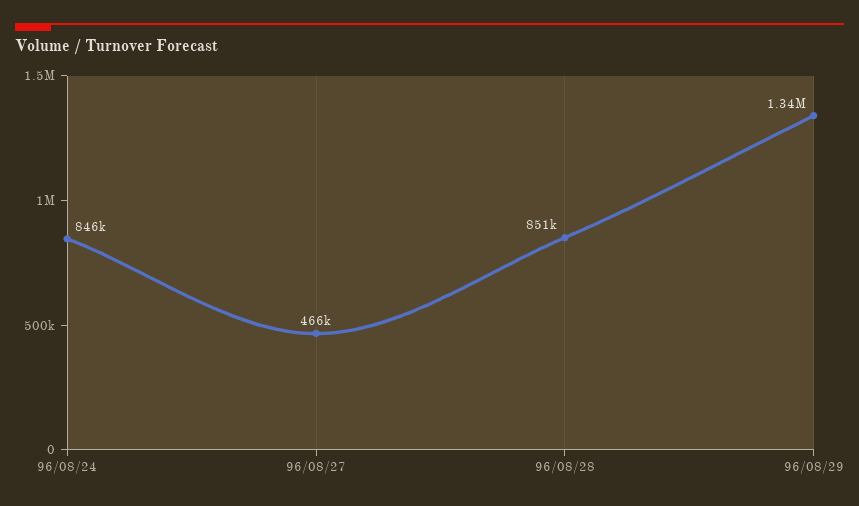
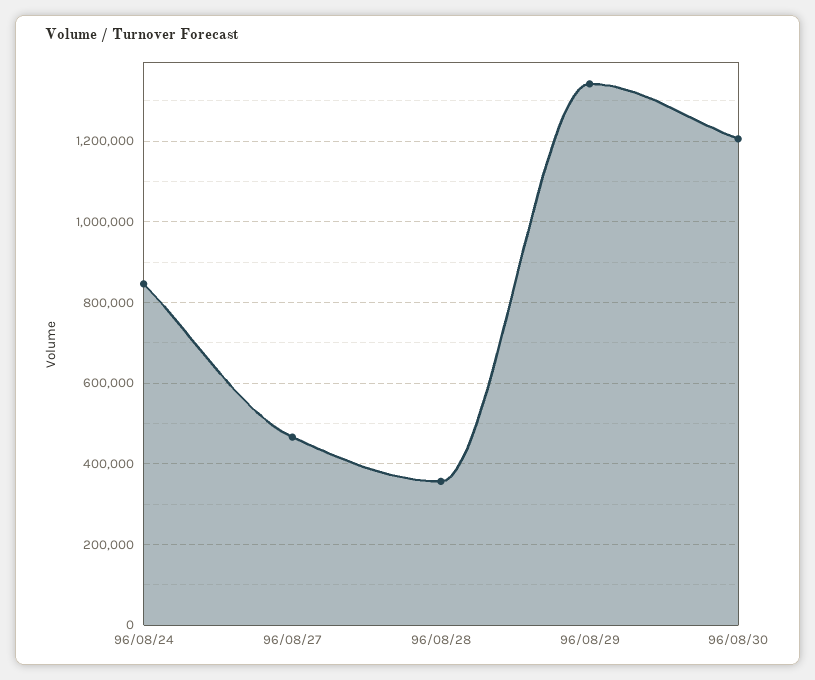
96/08/28: 851000 -> 360000
96/08/30: none -> 1200000

